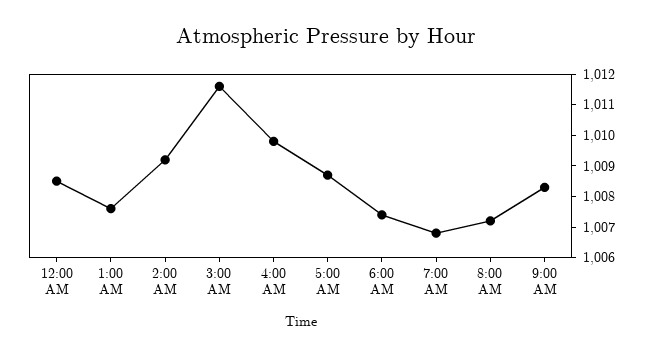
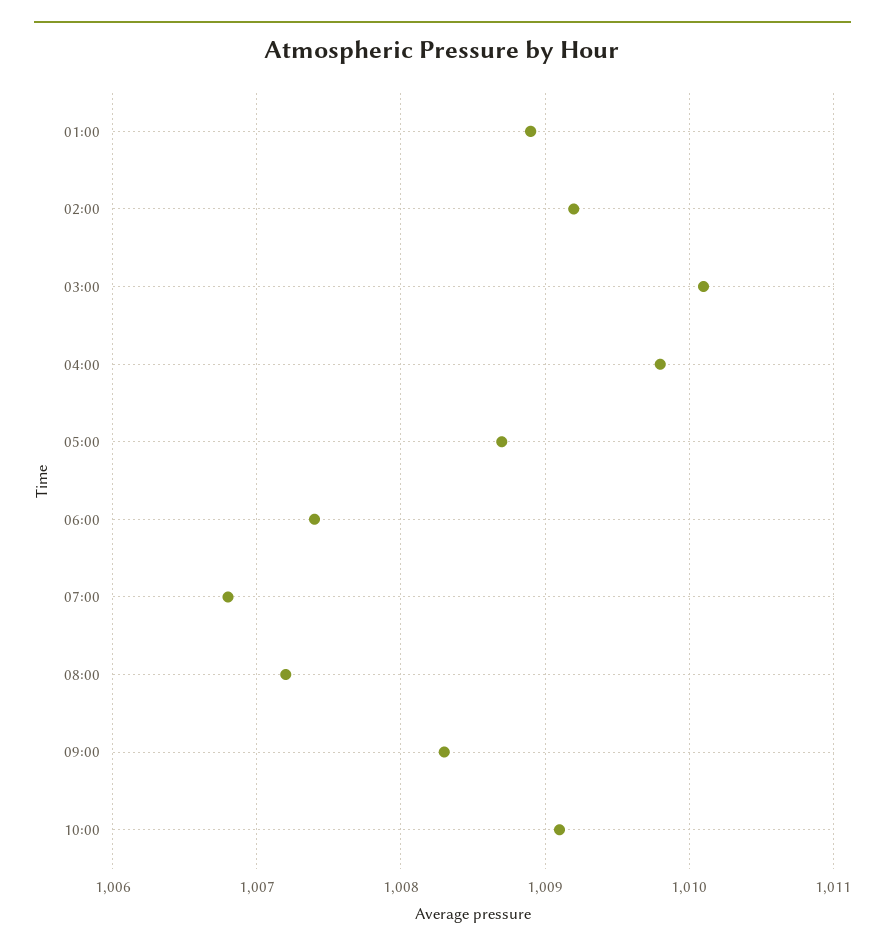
12:00 AM: 1008.5 -> none
1:00 AM: 1007.5 -> 1008.9
3:00 AM: 1011.5 -> 1010.1
10:00: none -> 1009.1

